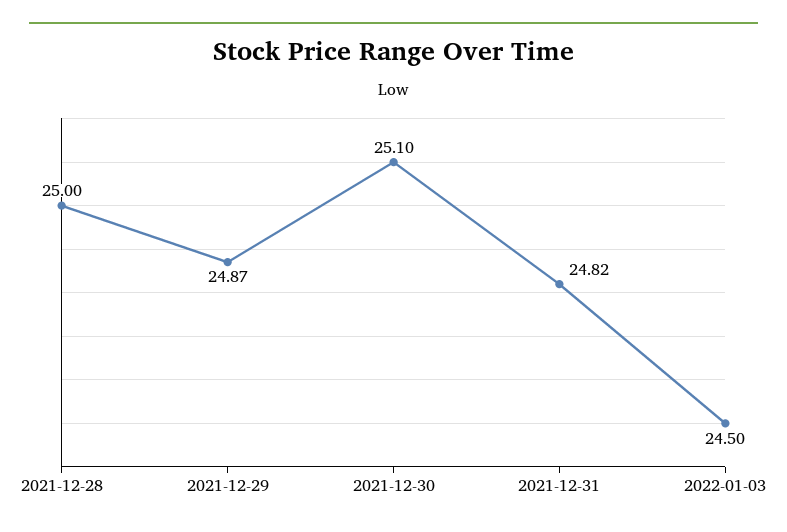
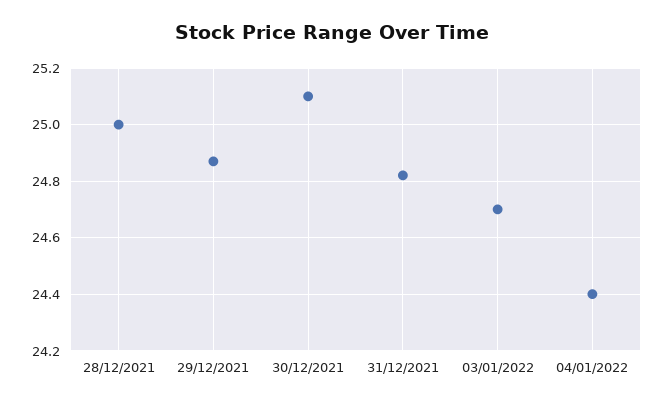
2022-01-03: 24.5 -> 24.7
04/01/2022: none -> 24.4

